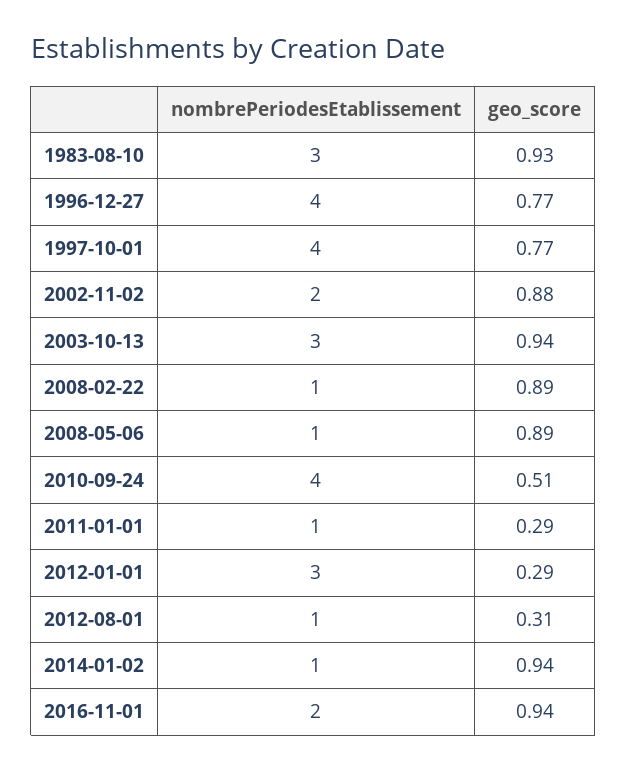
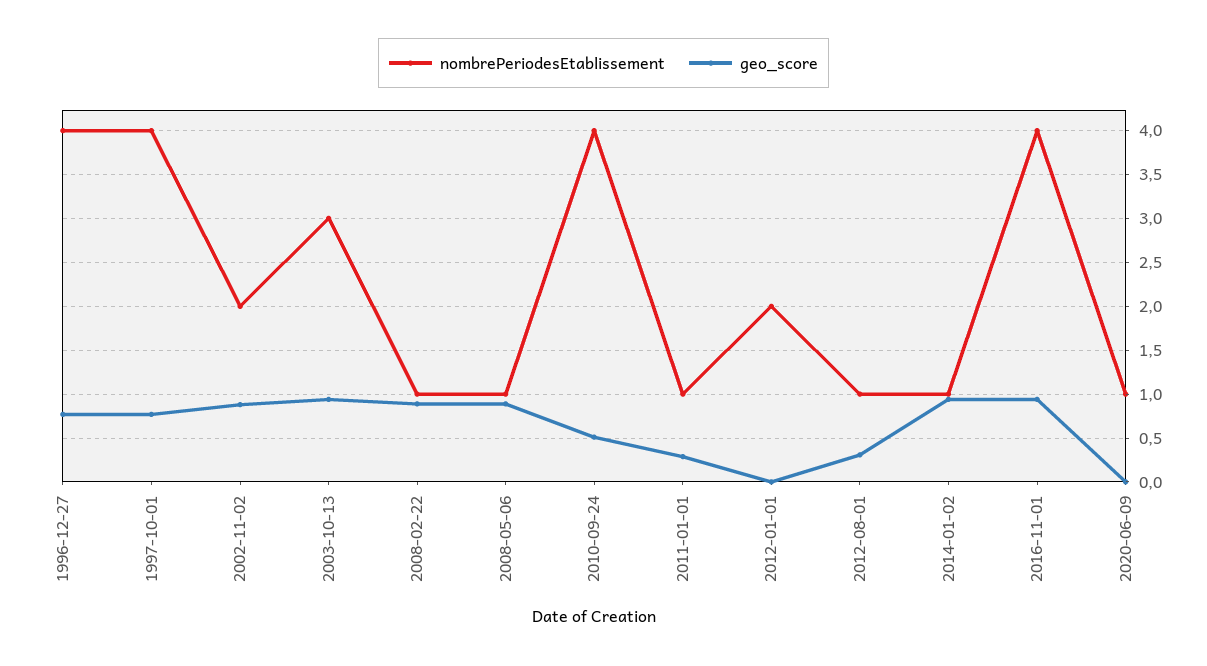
nombrePeriodesEtablissement, 1983-08-10: 3 -> none
geo_score, 1983-08-10: 0.93 -> none
nombrePeriodesEtablissement, 2012-01-01: 3 -> 2
geo_score, 2012-01-01: 0.29 -> 0
nombrePeriodesEtablissement, 2016-11-01: 2 -> 4
nombrePeriodesEtablissement, 2020-06-09: none -> 1
geo_score, 2020-06-09: none -> 0

